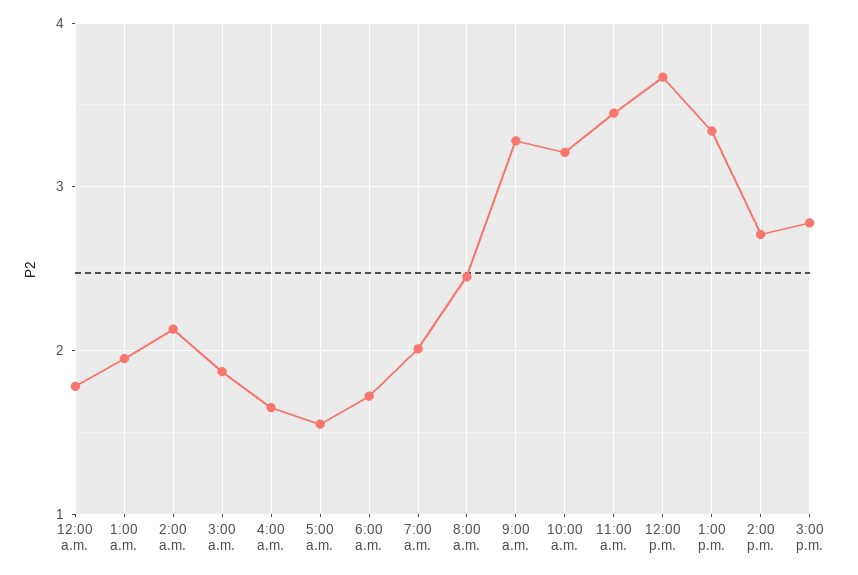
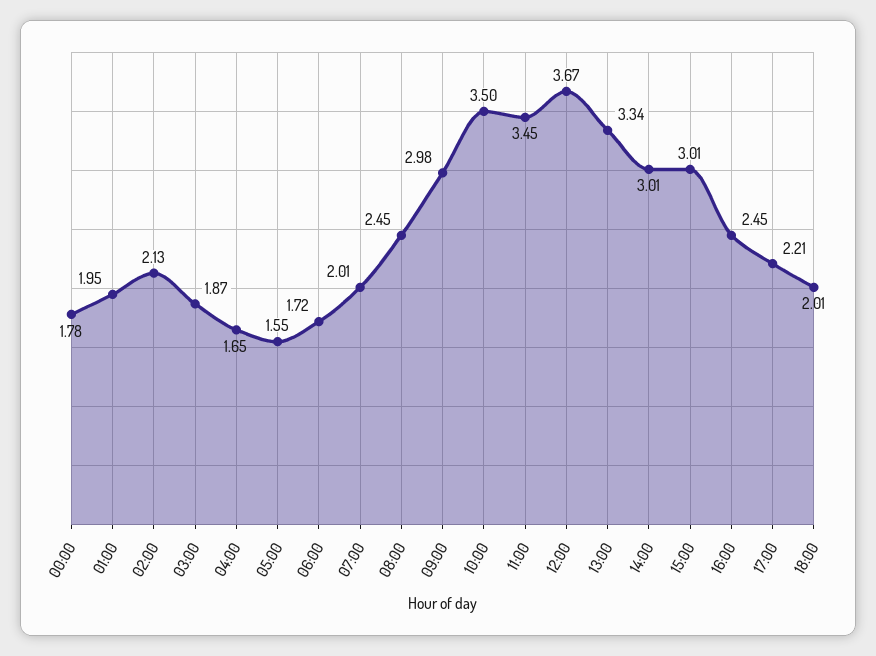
9:00 a.m.: 3.3 -> 2.98
10:00 a.m.: 3.2 -> 3.5
2:00 p.m.: 2.7 -> 3.01
3:00 p.m.: 2.8 -> 3.01
16:00: none -> 2.45
17:00: none -> 2.21
18:00: none -> 2.01

